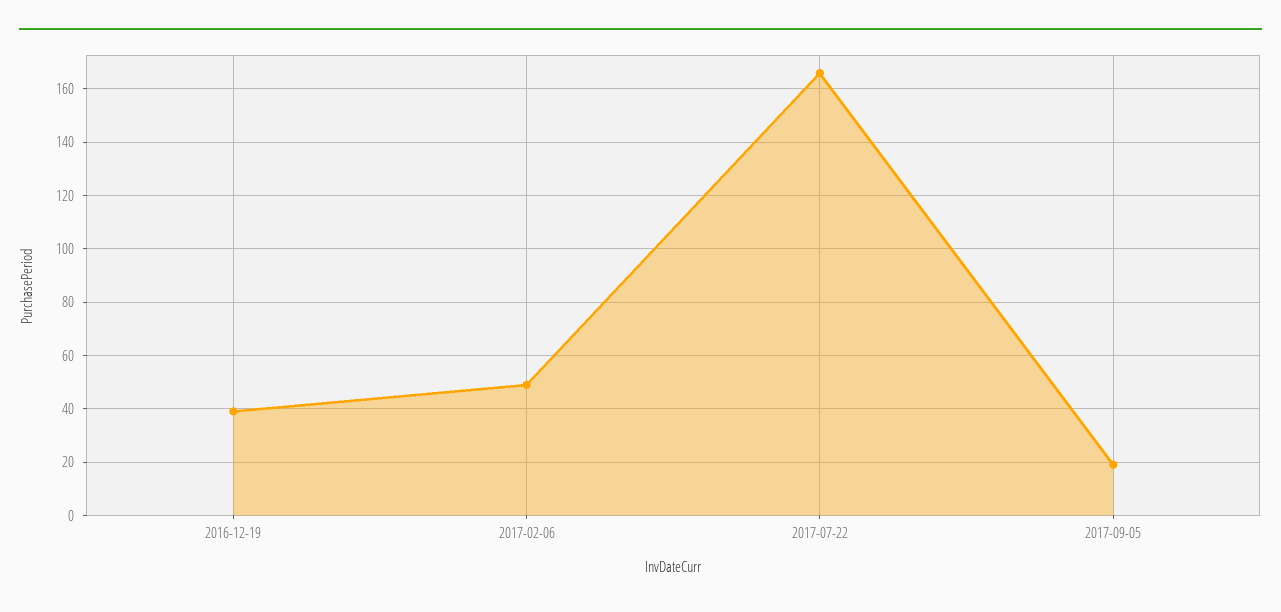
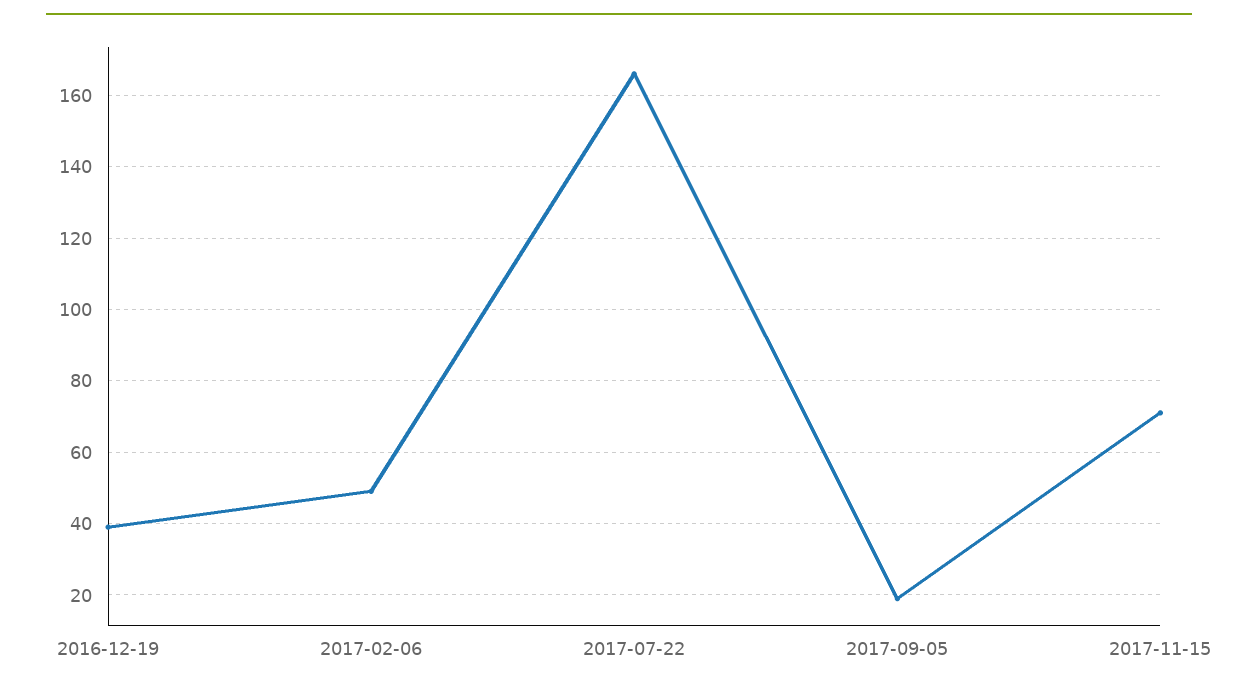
2017-11-15: none -> 70

